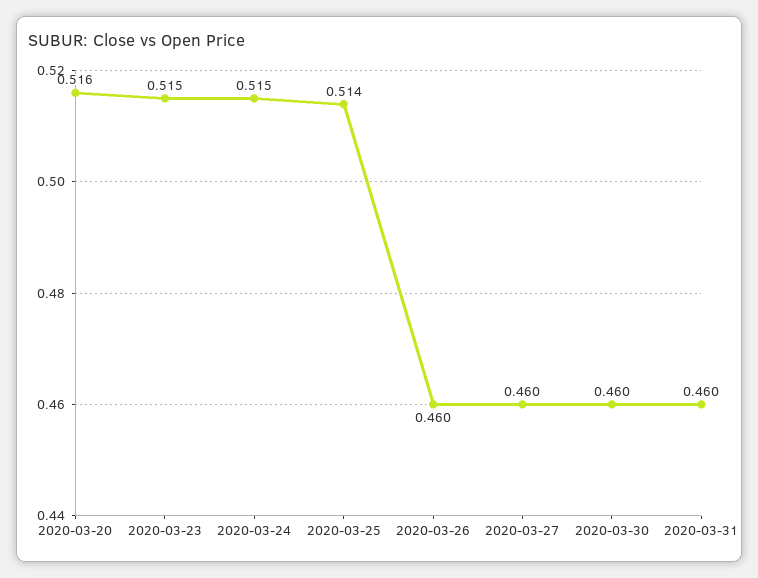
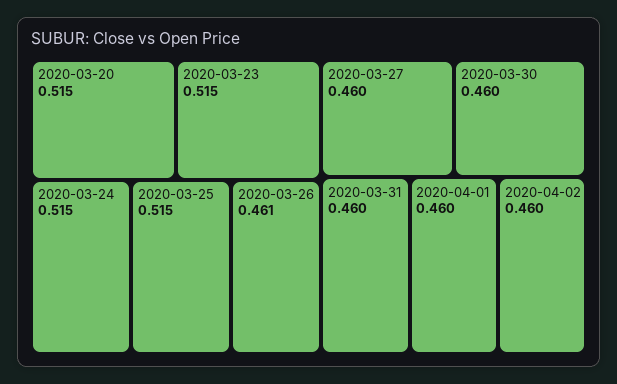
2020-03-20: 0.516 -> 0.515
2020-03-25: 0.514 -> 0.515
2020-03-26: 0.46 -> 0.461
2020-04-01: none -> 0.46
2020-04-02: none -> 0.46

